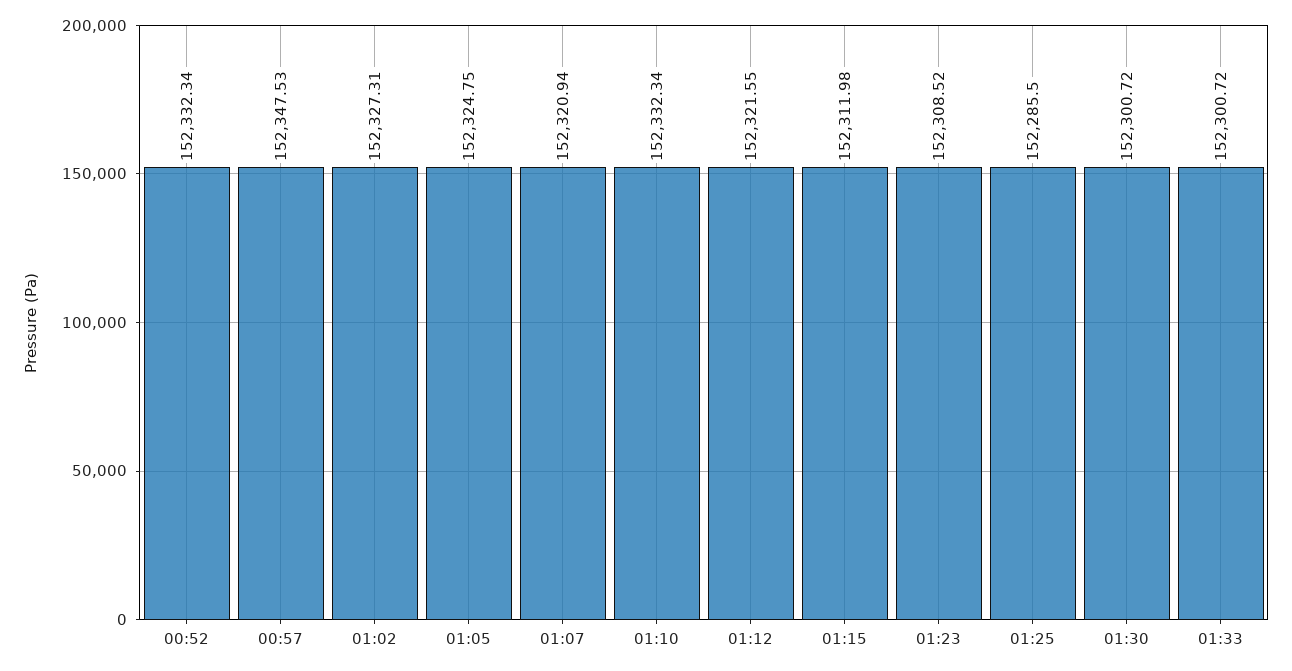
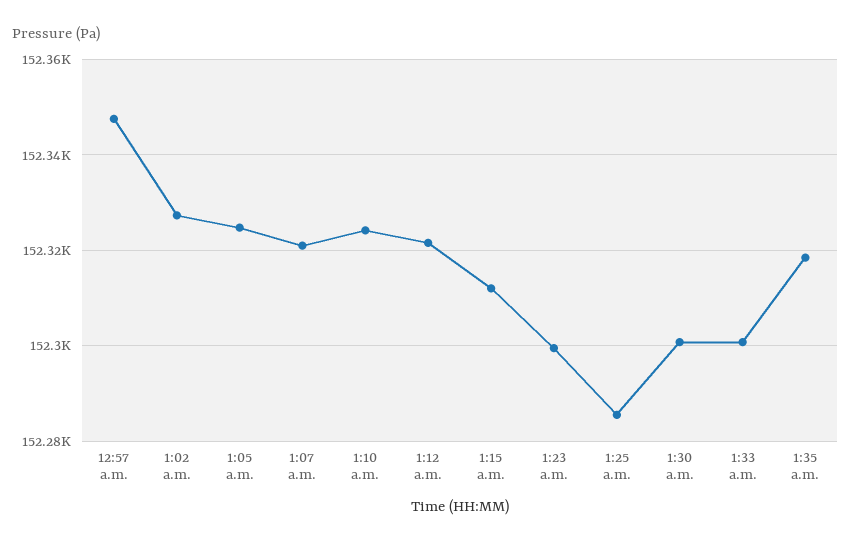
00:52: 152332.34 -> none
01:10: 152332.34 -> 152324
01:23: 152308.52 -> 152300
1:35 a.m.: none -> 152318

